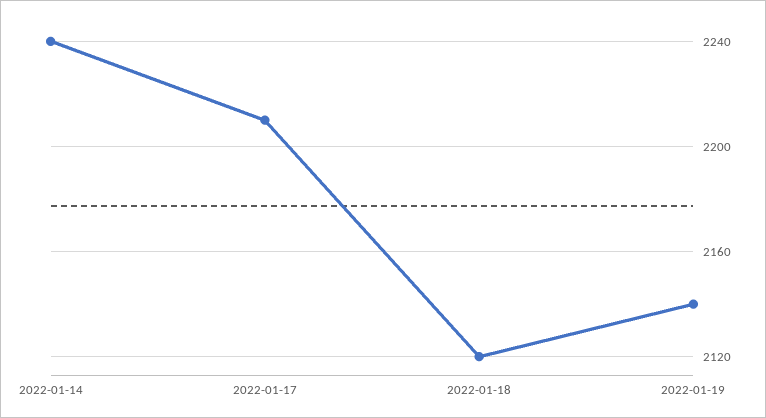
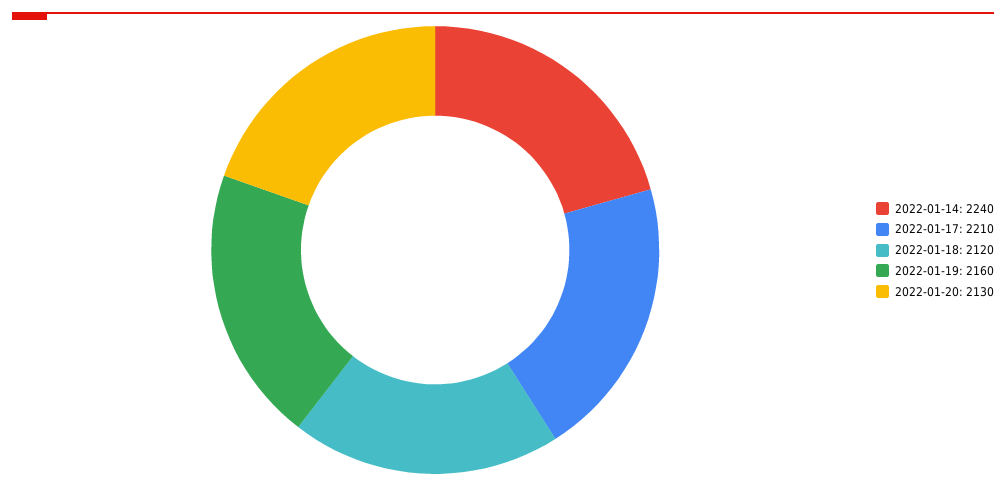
2022-01-19: 2140 -> 2160
2022-01-20: none -> 2130

